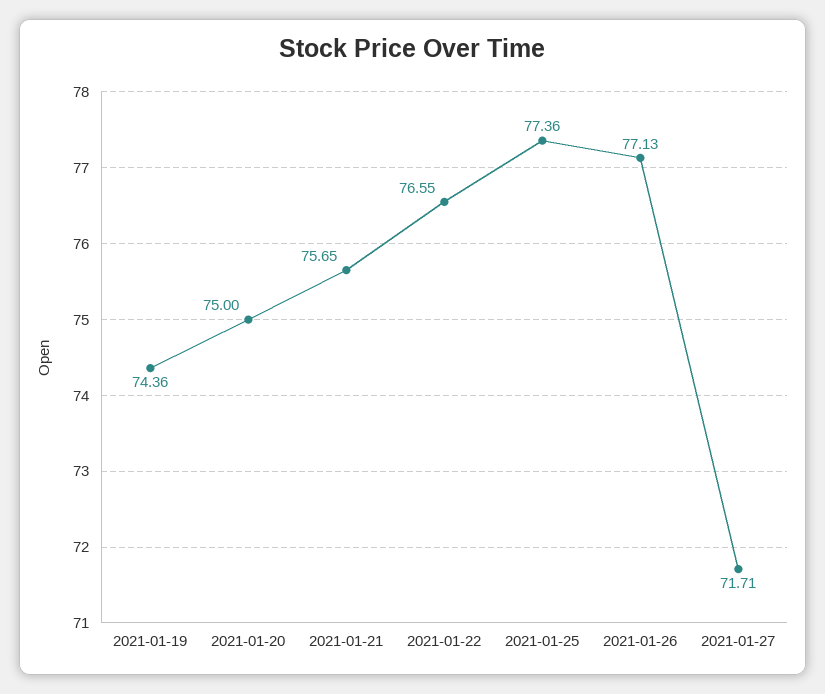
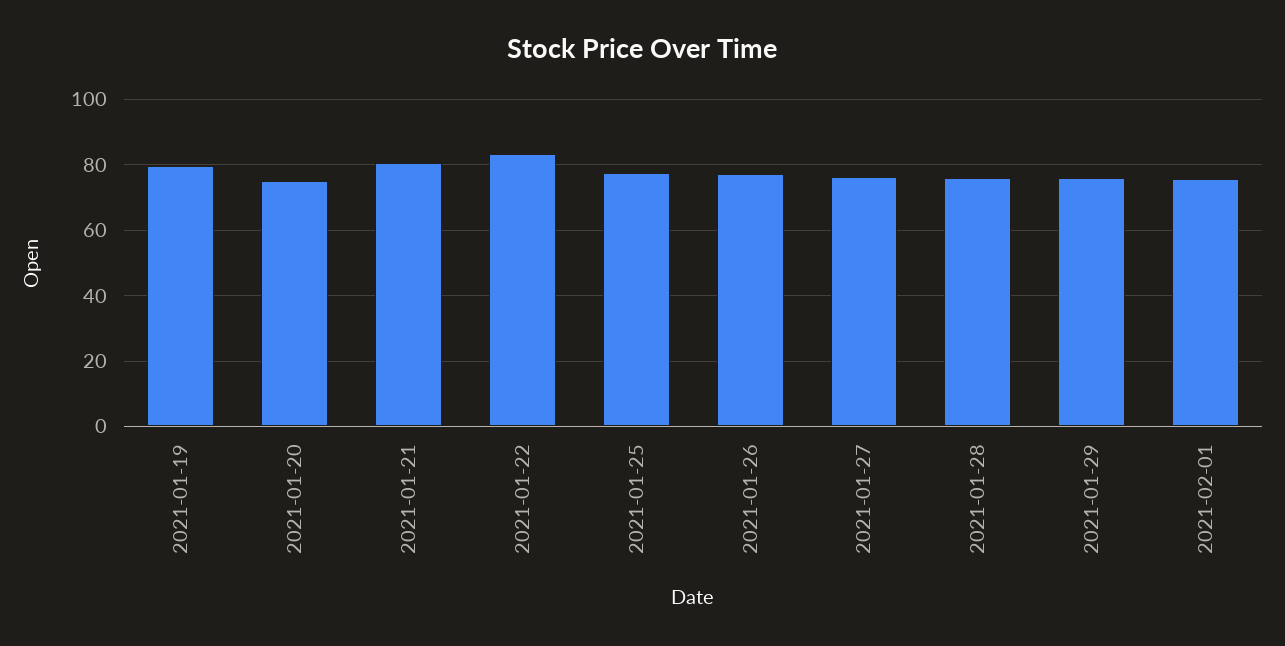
2021-01-19: 74.36 -> 80
2021-01-21: 75.65 -> 80
2021-01-22: 76.55 -> 84
2021-01-27: 71.71 -> 76
2021-01-28: none -> 76
2021-01-29: none -> 76
2021-02-01: none -> 76

